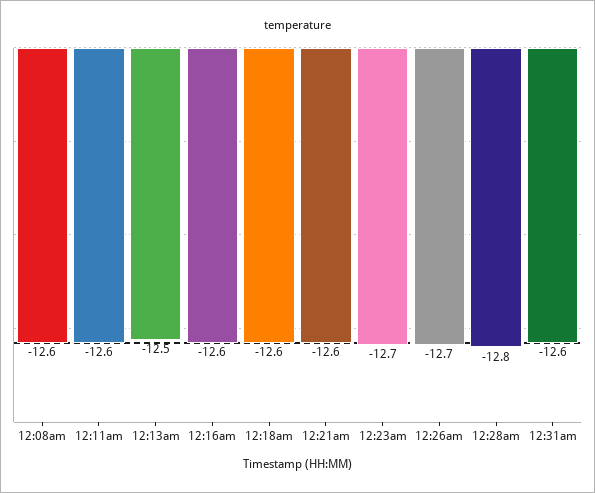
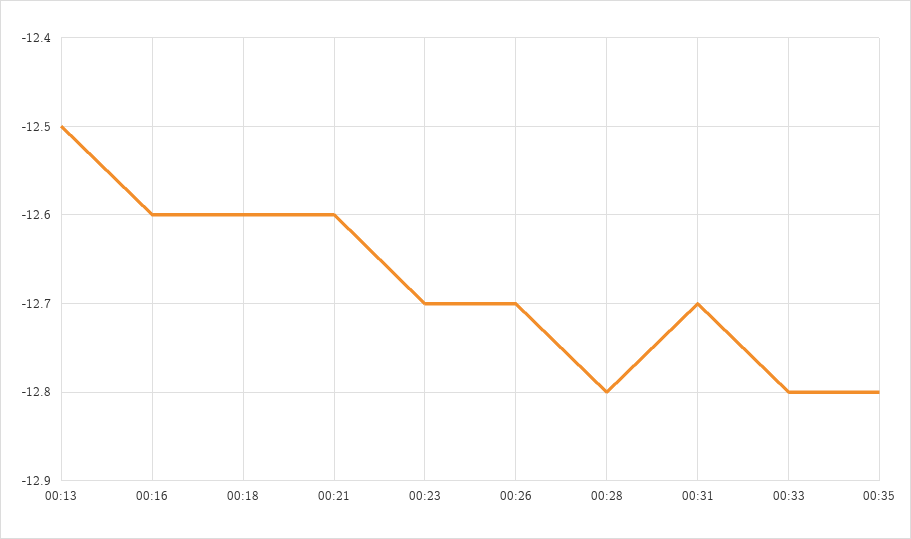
12:08am: -12.6 -> none
12:11am: -12.6 -> none
12:31am: -12.6 -> -12.7
00:33: none -> -12.8
00:35: none -> -12.8

